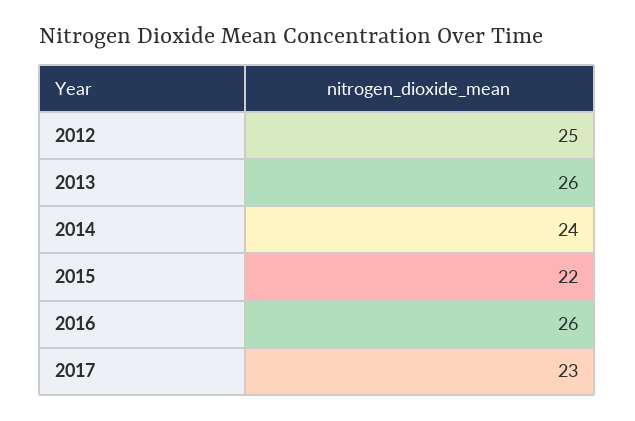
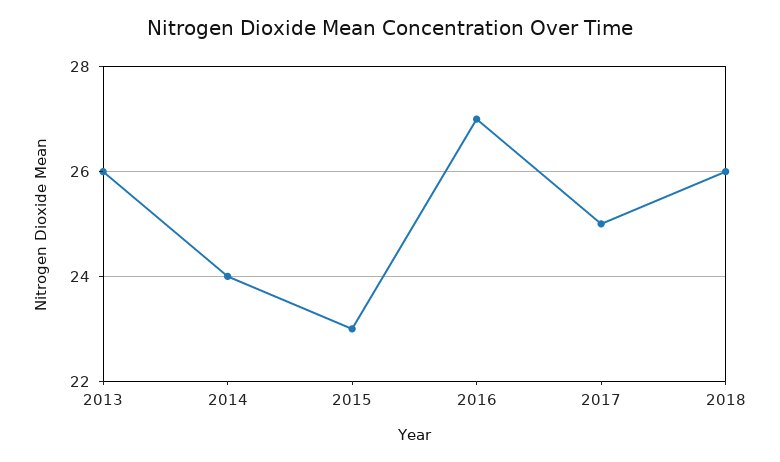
2012: 25 -> none
2015: 22 -> 23
2016: 26 -> 27
2017: 23 -> 25
2018: none -> 26

